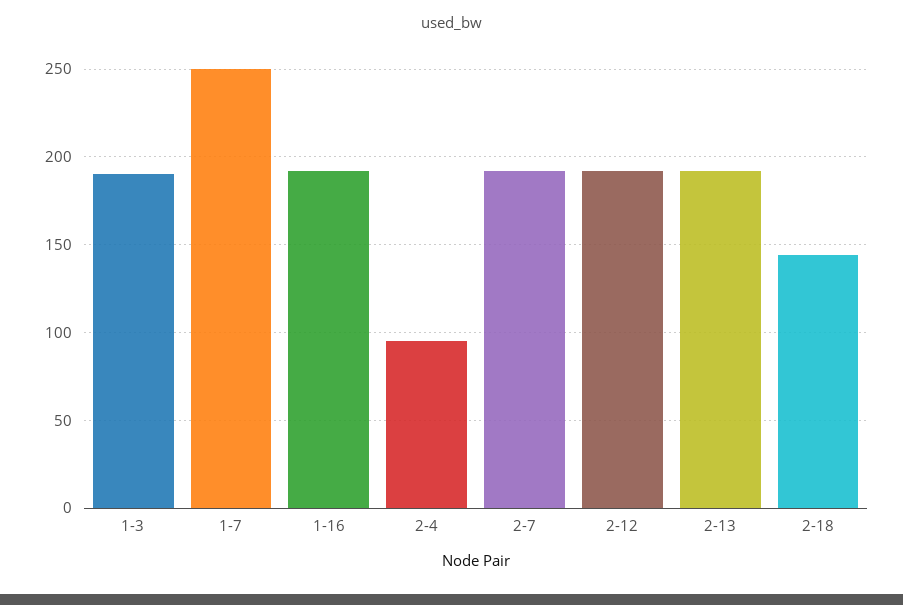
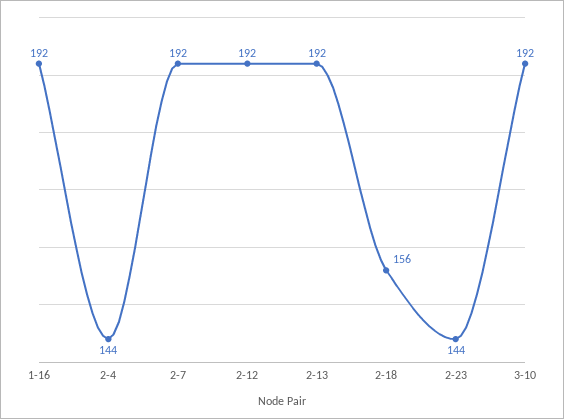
1-3: 190 -> none
1-7: 250 -> none
2-4: 95 -> 144
2-18: 145 -> 156
2-23: none -> 144
3-10: none -> 192

